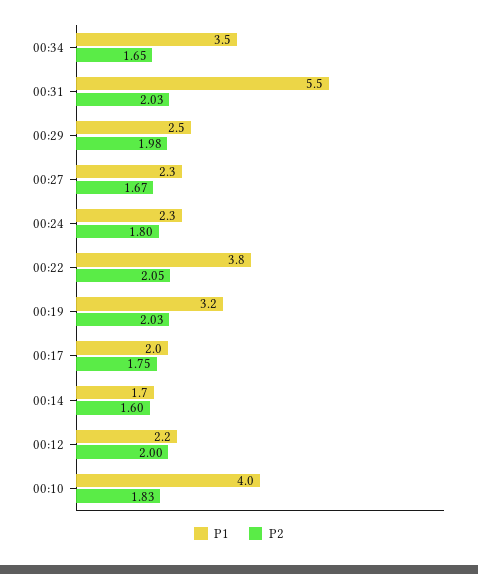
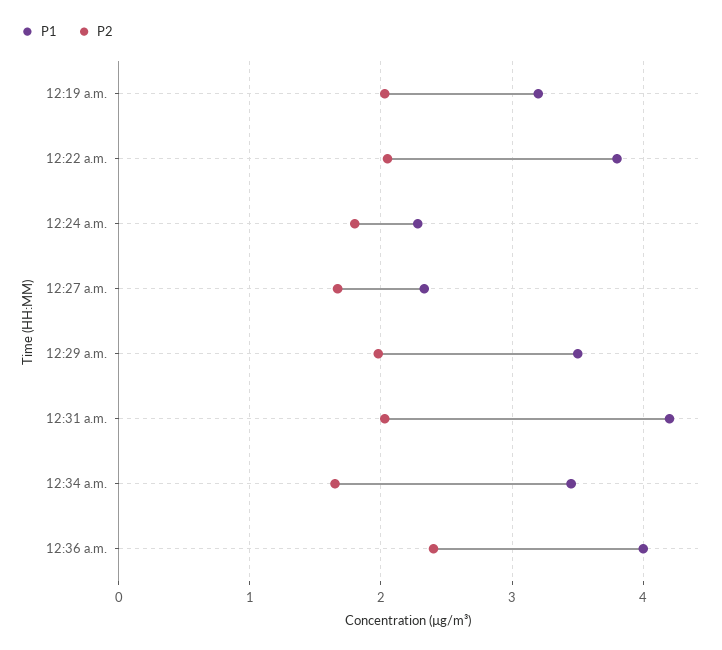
P1, 00:31: 5.5 -> 4.2
P1, 00:29: 2.5 -> 3.5
P1, 00:17: 2 -> none
P2, 00:17: 1.75 -> none
P1, 00:14: 1.7 -> none
P2, 00:14: 1.6 -> none
P1, 00:12: 2.2 -> none
P2, 00:12: 2 -> none
P1, 00:10: 4 -> none
P2, 00:10: 1.83 -> none
P1, 12:36 a.m.: none -> 4
P2, 12:36 a.m.: none -> 2.4

